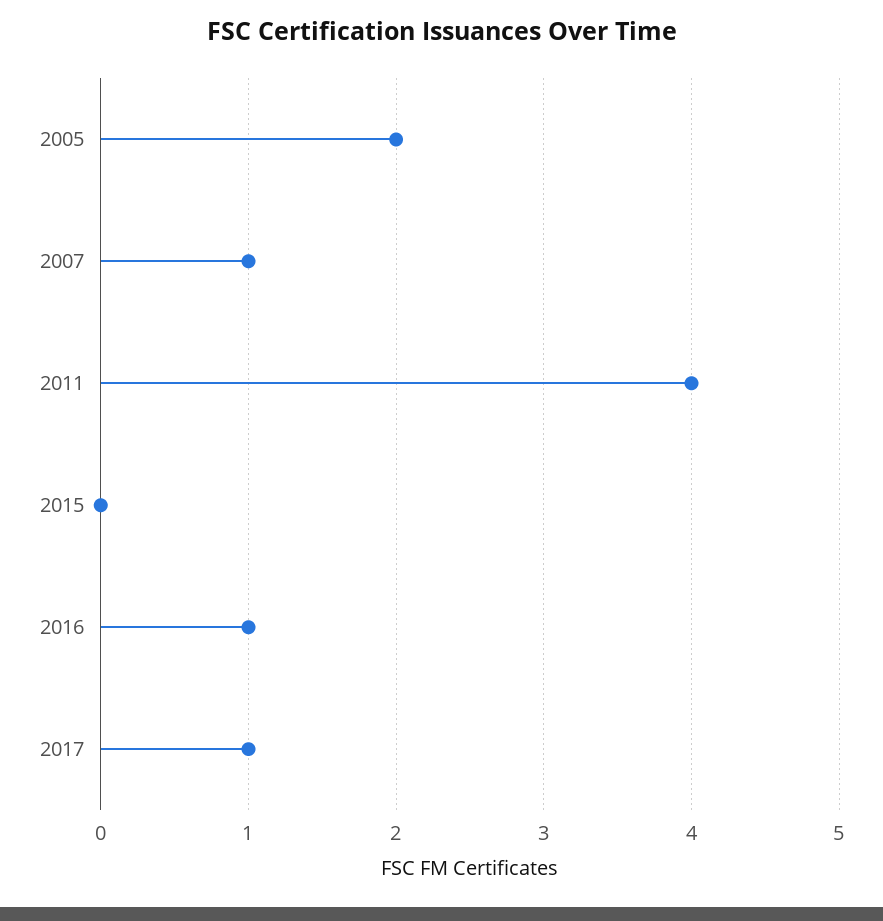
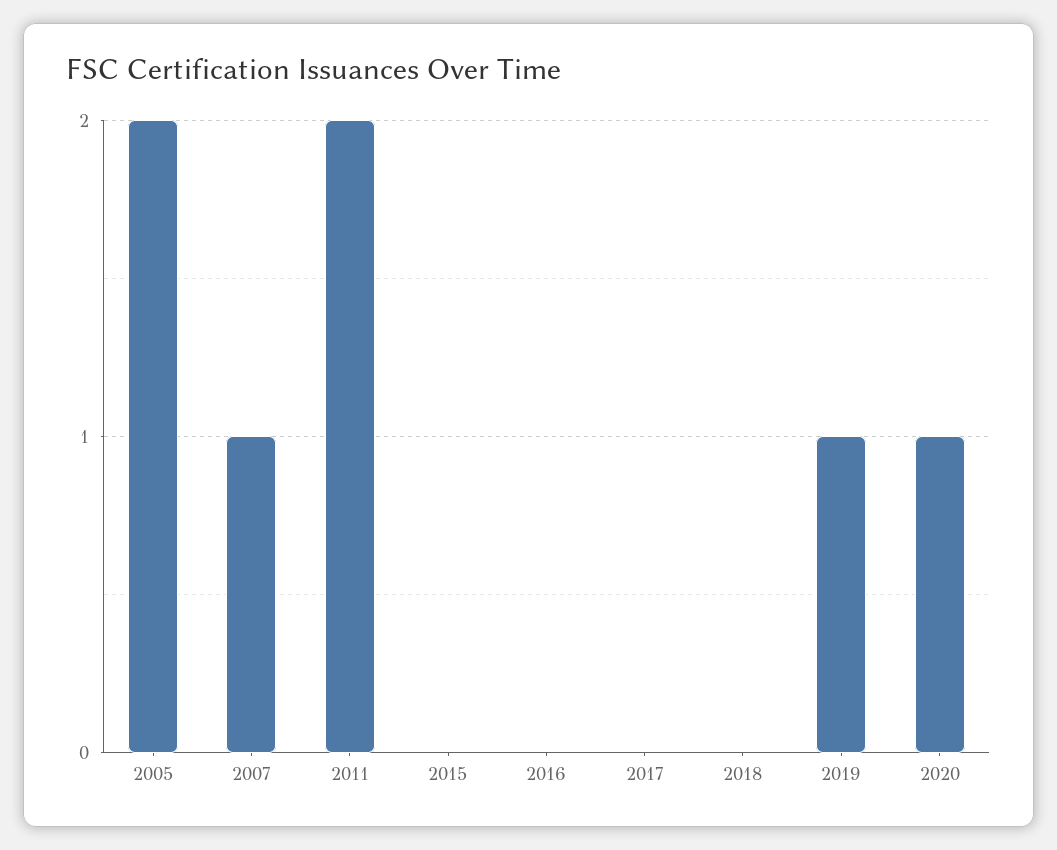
2011: 4 -> 2
2016: 1 -> 0
2017: 1 -> 0
2018: none -> 0
2019: none -> 1
2020: none -> 1

